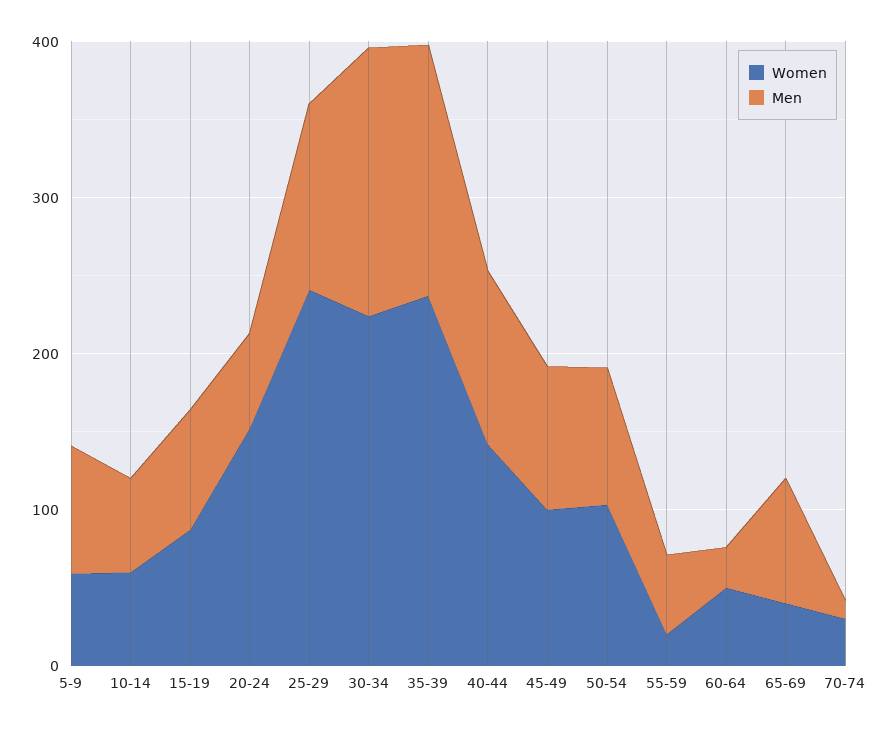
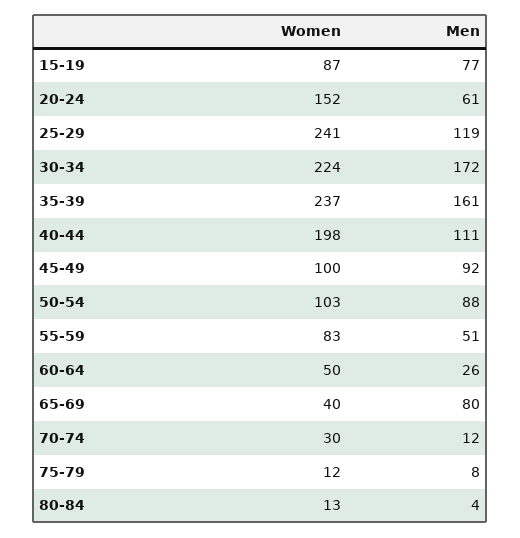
Women, 5-9: 60 -> none
Men, 5-9: 80 -> none
Women, 10-14: 60 -> none
Men, 10-14: 60 -> none
Women, 40-44: 140 -> 198
Women, 55-59: 20 -> 83
Women, 75-79: none -> 12
Men, 75-79: none -> 8
Women, 80-84: none -> 13
Men, 80-84: none -> 4

